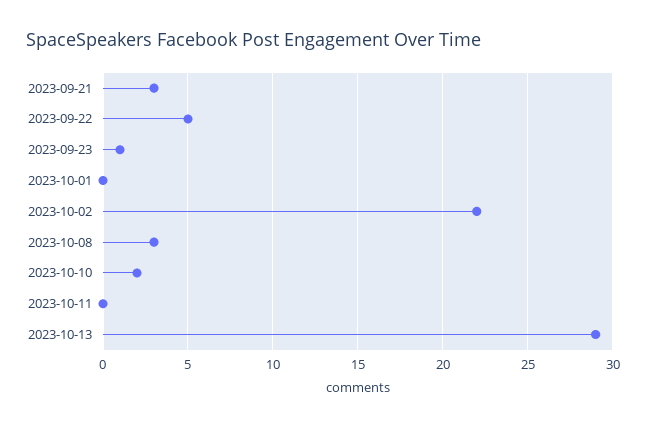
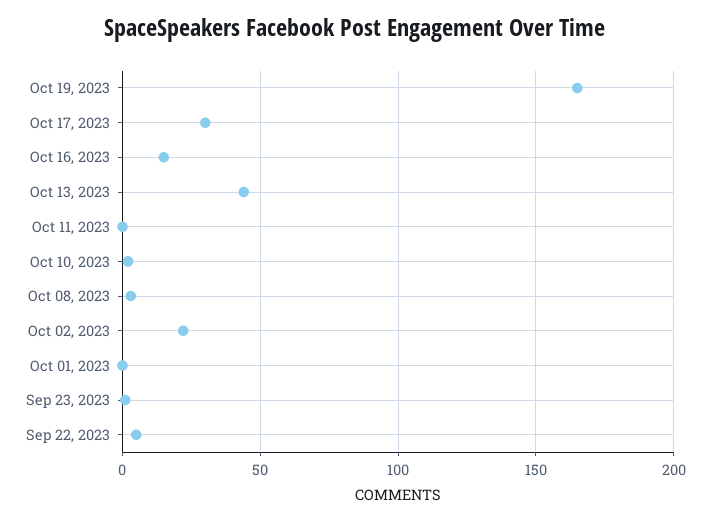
2023-09-21: 3 -> none
2023-10-13: 29 -> 45
Oct 19, 2023: none -> 165
Oct 17, 2023: none -> 30
Oct 16, 2023: none -> 15

